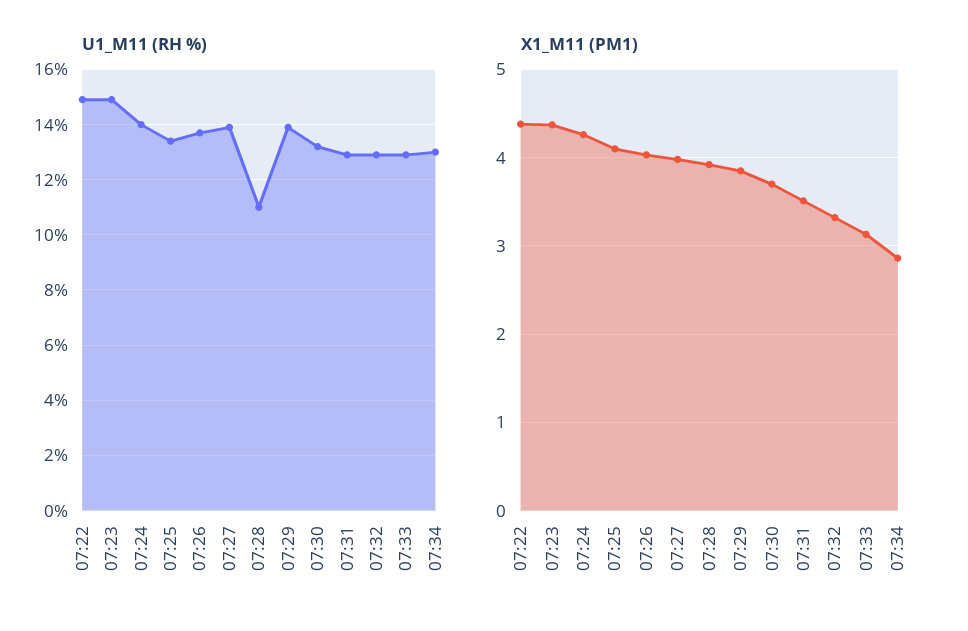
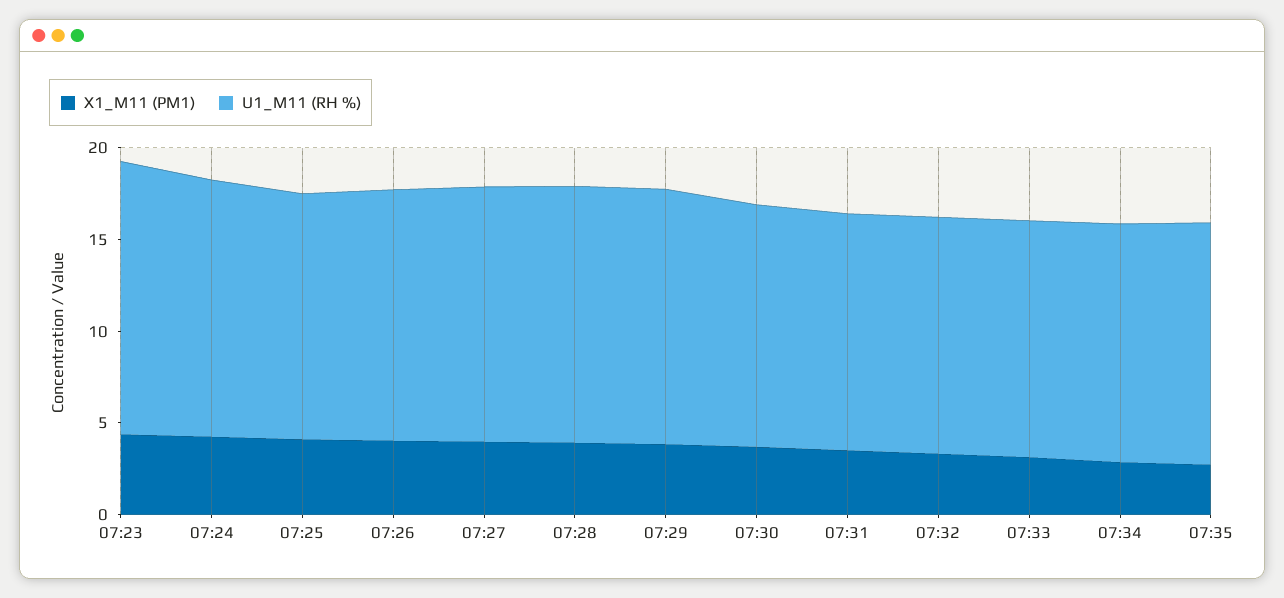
U1_M11 (RH %), 07:22: 15 -> none
U1_M11 (RH %), 07:28: 11 -> 14
X1_M11 (PM1), 07:22: 4.4 -> none
X1_M11 (PM1), 07:35: none -> 3
U1_M11 (RH %), 07:35: none -> 13

